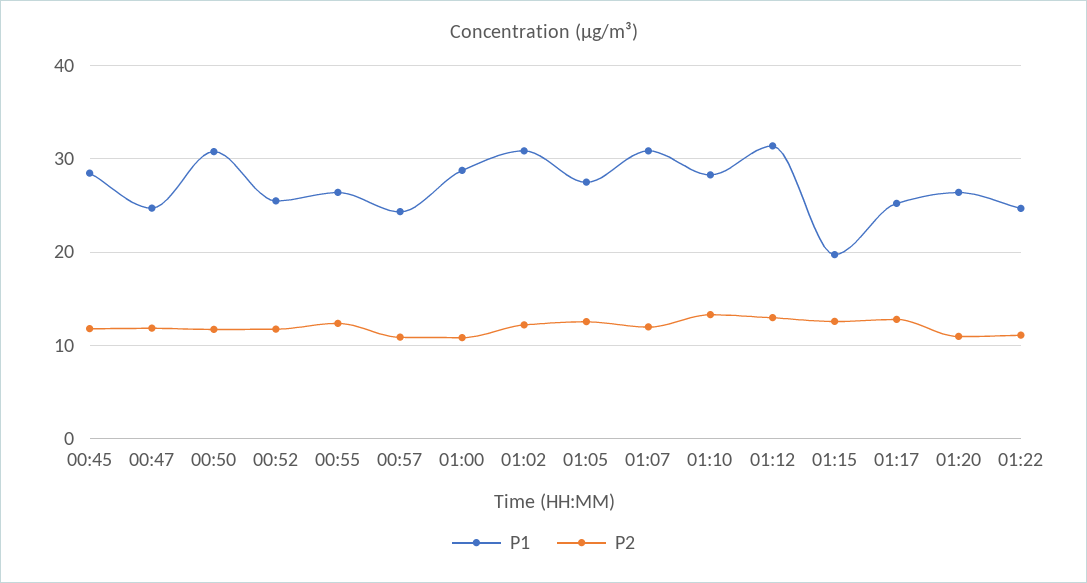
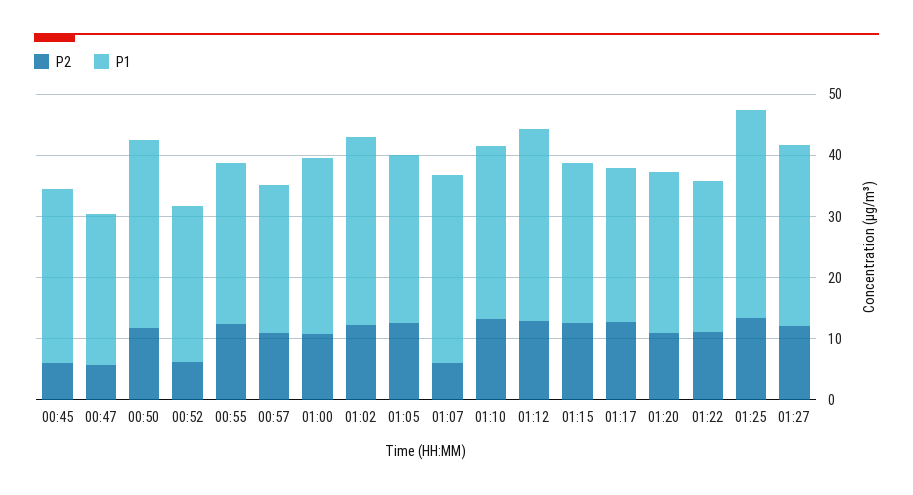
P2, 00:45: 12 -> 6
P2, 00:47: 12 -> 6
P2, 00:52: 12 -> 6
P2, 01:07: 12 -> 6
P1, 01:15: 20 -> 26
P2, 01:25: none -> 14
P1, 01:25: none -> 34
P2, 01:27: none -> 12
P1, 01:27: none -> 30

